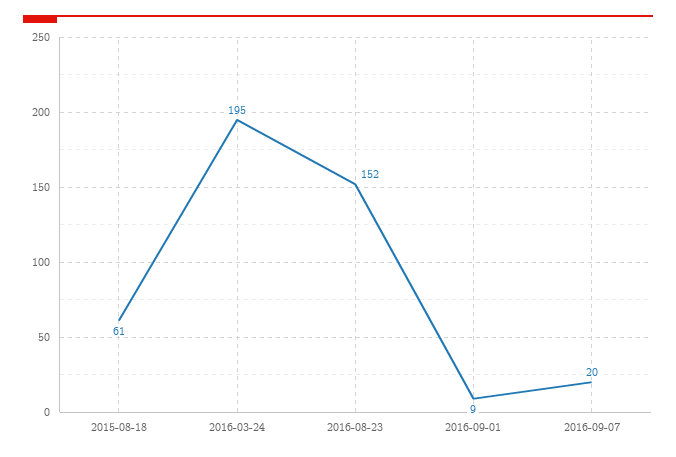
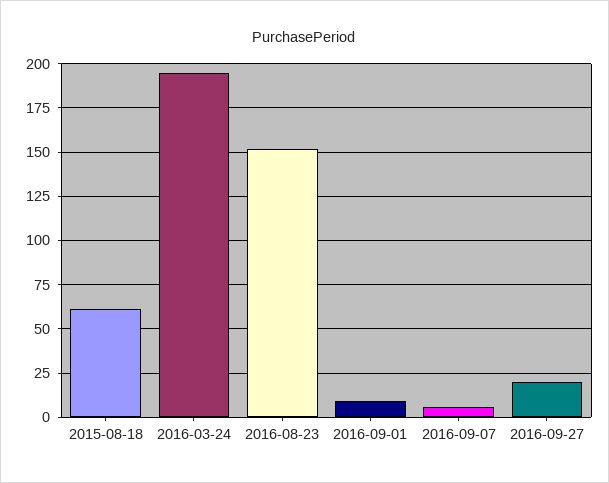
2016-09-07: 20 -> 5
2016-09-27: none -> 20

